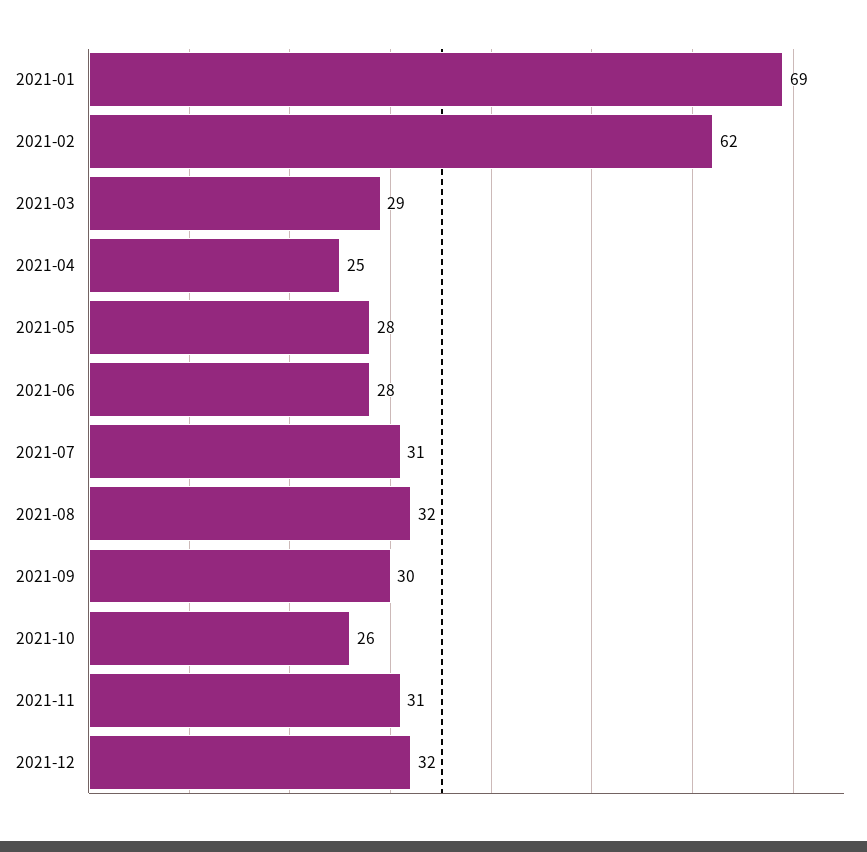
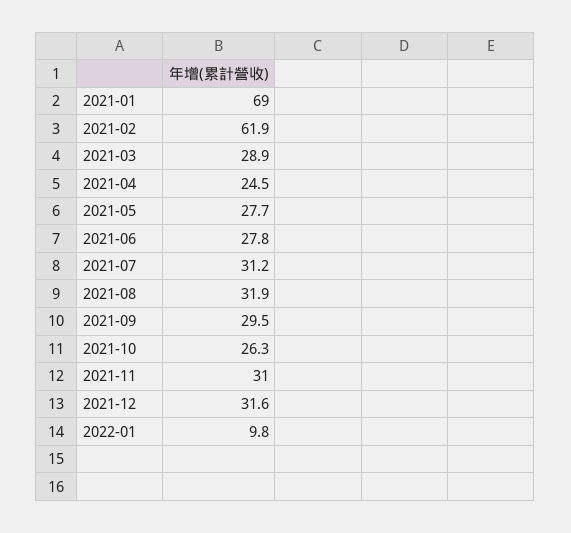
2022-01: none -> 9.8

